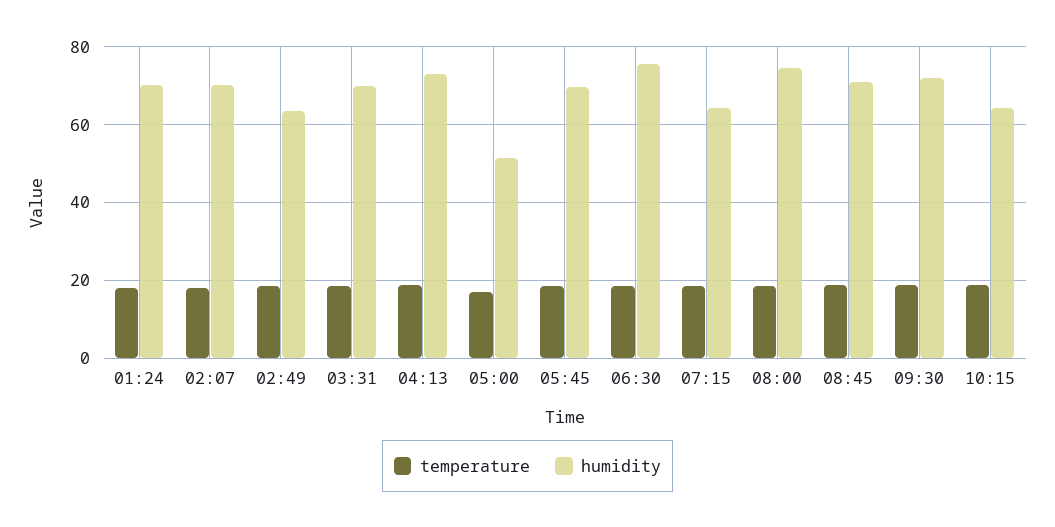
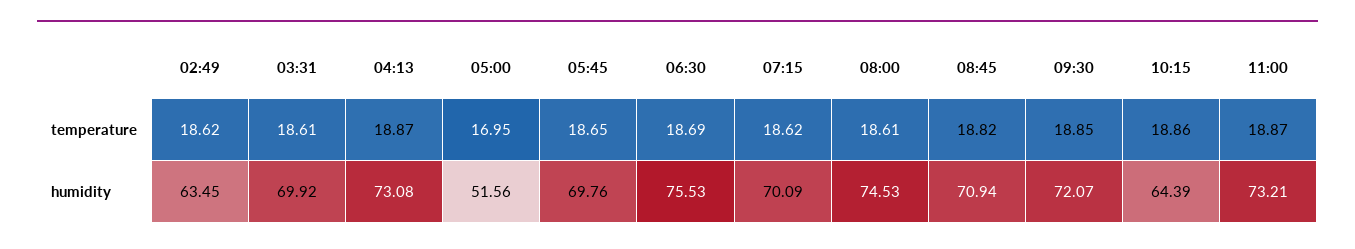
temperature, 01:24: 18 -> none
humidity, 01:24: 70 -> none
temperature, 02:07: 18 -> none
humidity, 02:07: 70 -> none
humidity, 07:15: 64 -> 70.09
temperature, 11:00: none -> 18.87
humidity, 11:00: none -> 73.21

